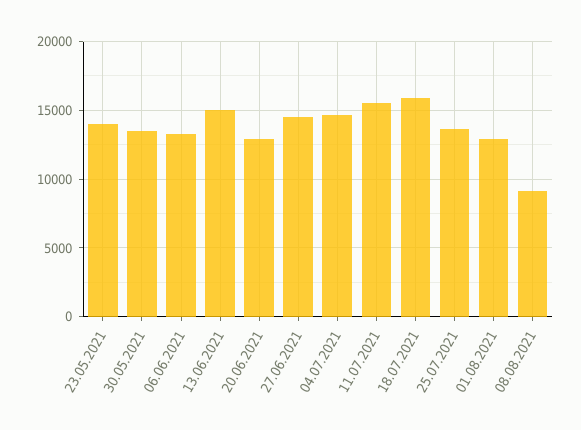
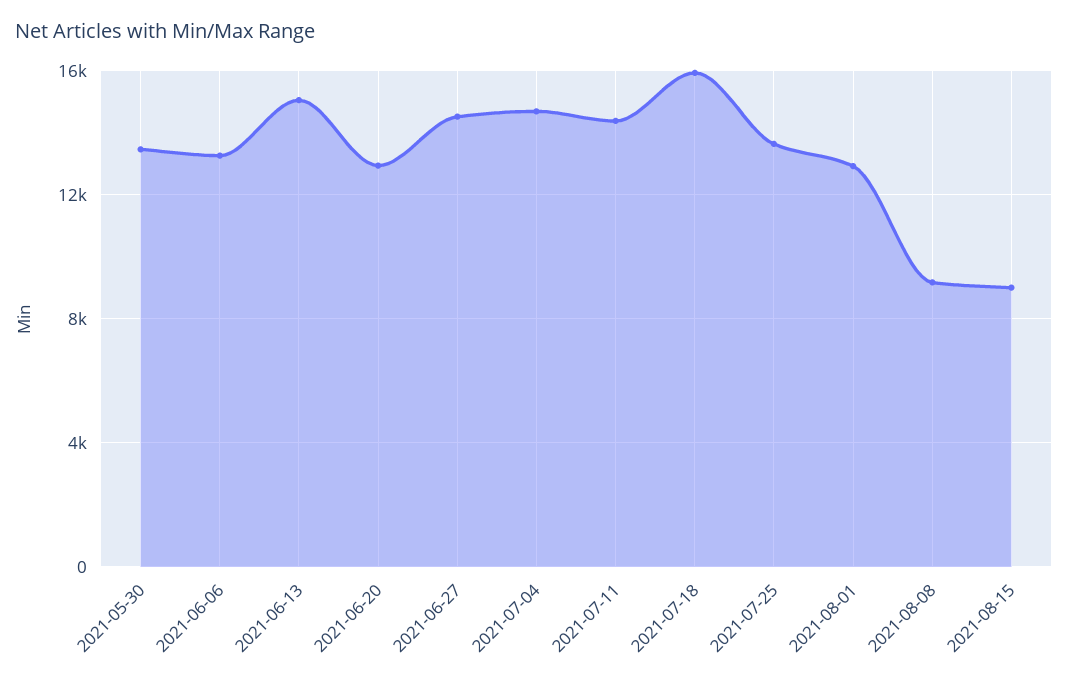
23.05.2021: 14000 -> none
11.07.2021: 15500 -> 14500
2021-08-15: none -> 9000

